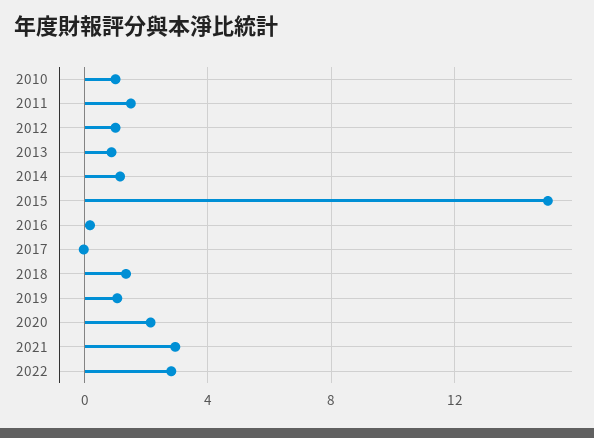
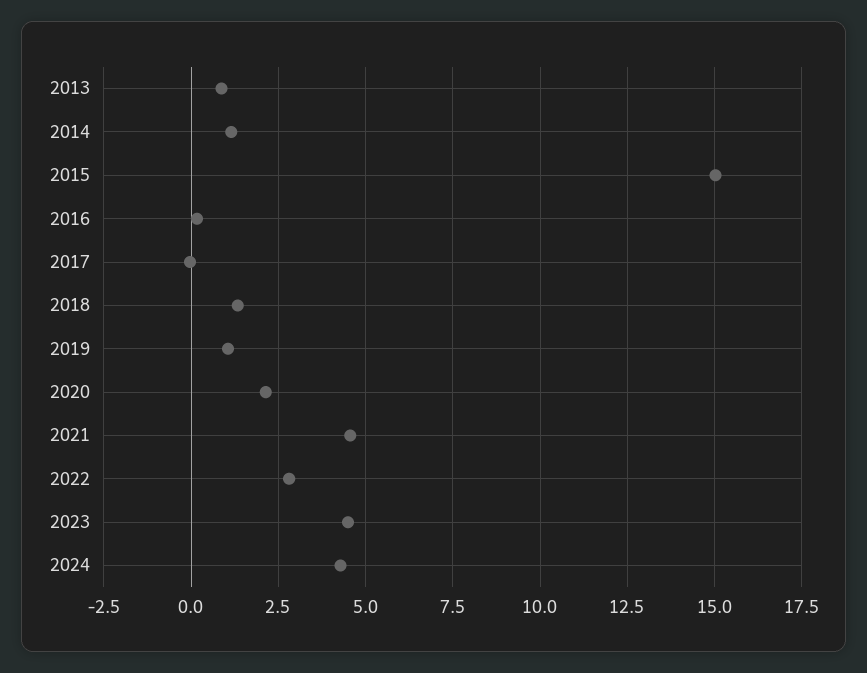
2010: 1 -> none
2011: 1.5 -> none
2012: 1 -> none
2021: 3 -> 4.5
2023: none -> 4.5
2024: none -> 4.25

